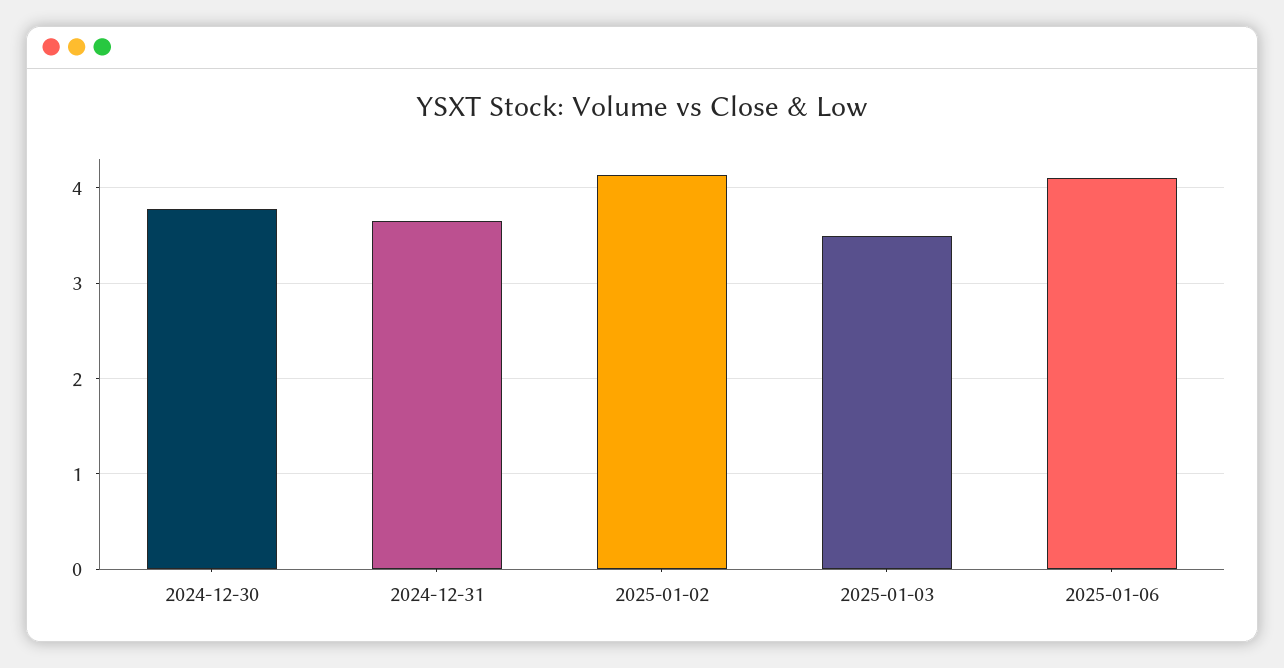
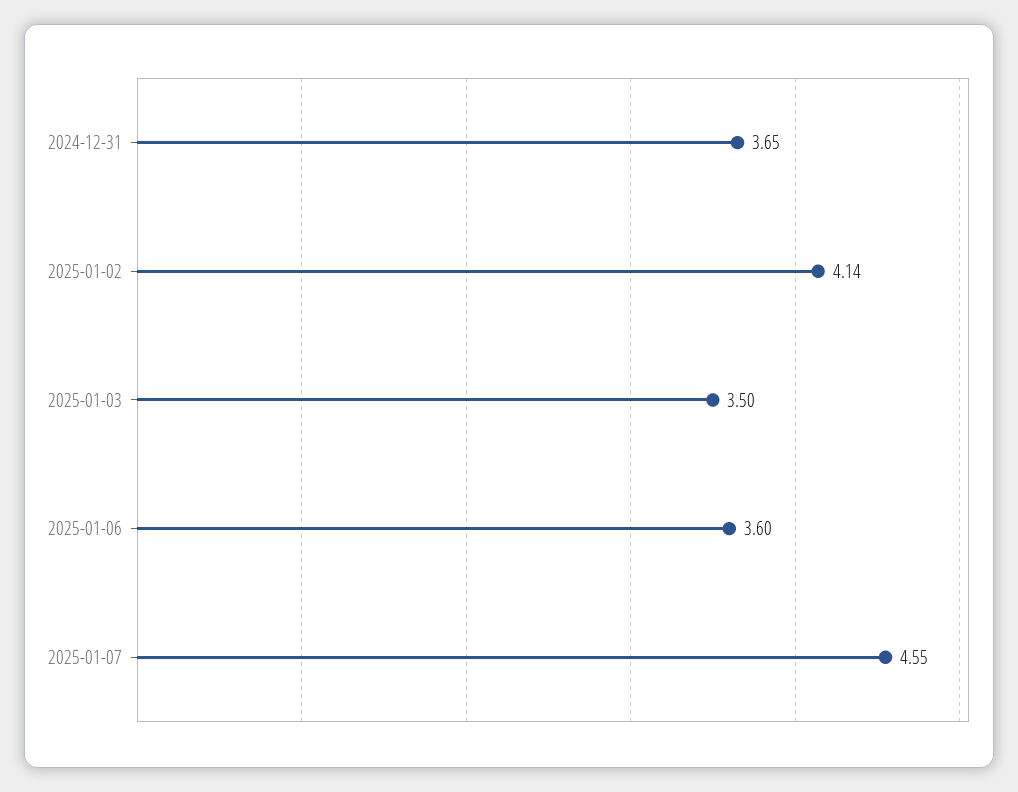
2024-12-30: 3.8 -> none
2025-01-06: 4.1 -> 3.6
2025-01-07: none -> 4.55

